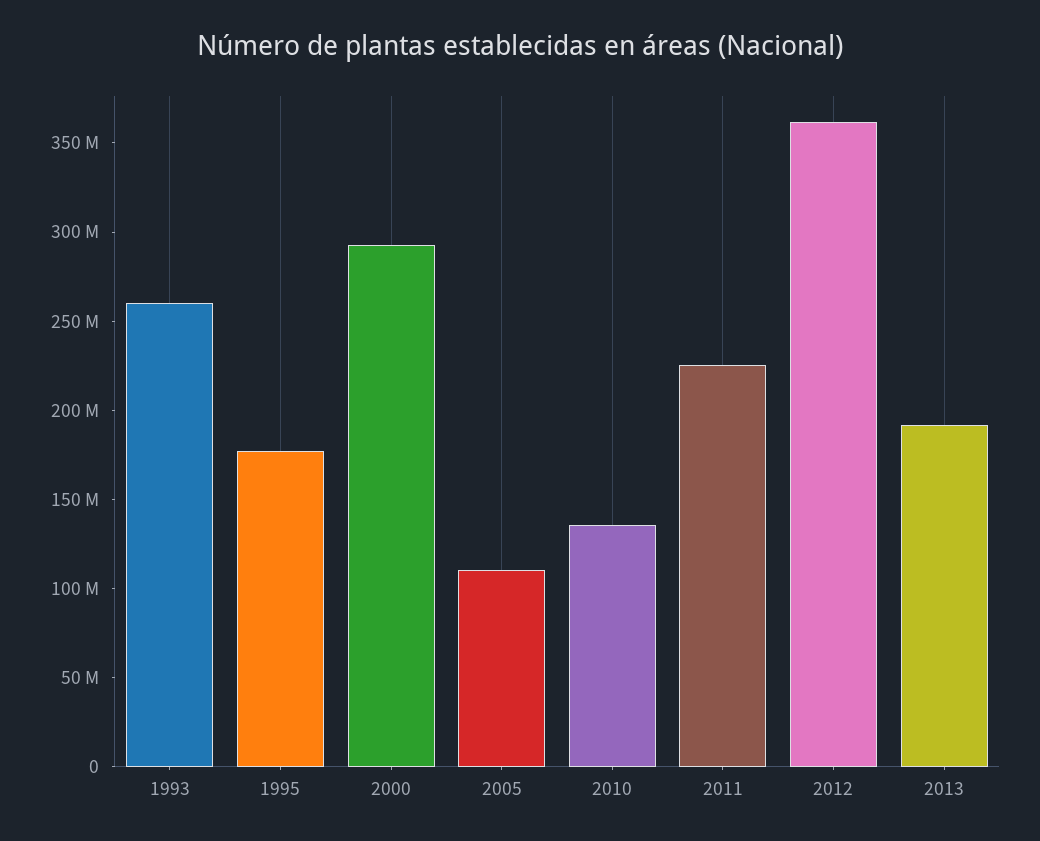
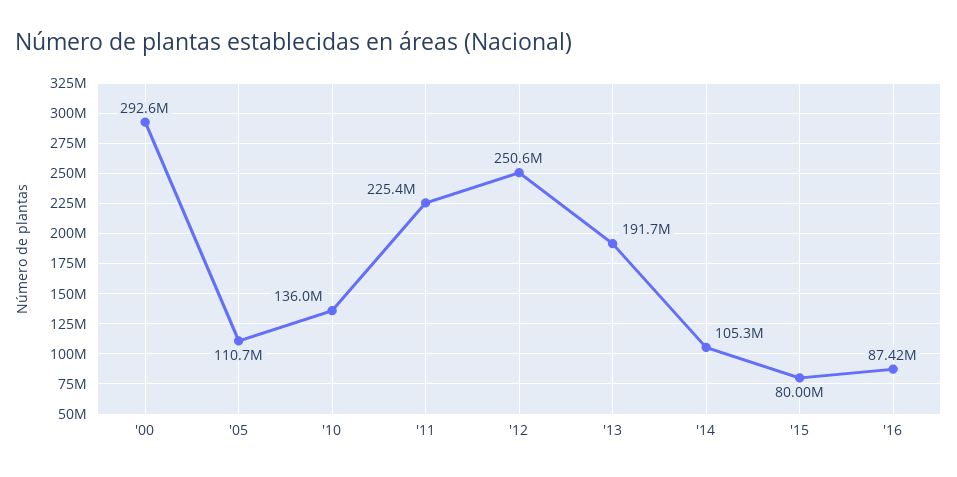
1993: 260000000 -> none
1995: 180000000 -> none
2012: 360000000 -> 250600000
'14: none -> 105300000
'15: none -> 80000000
'16: none -> 87420000

